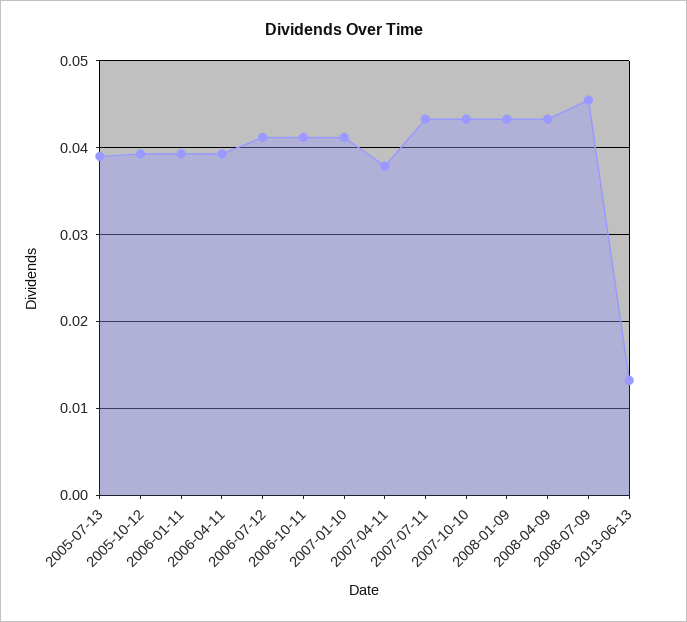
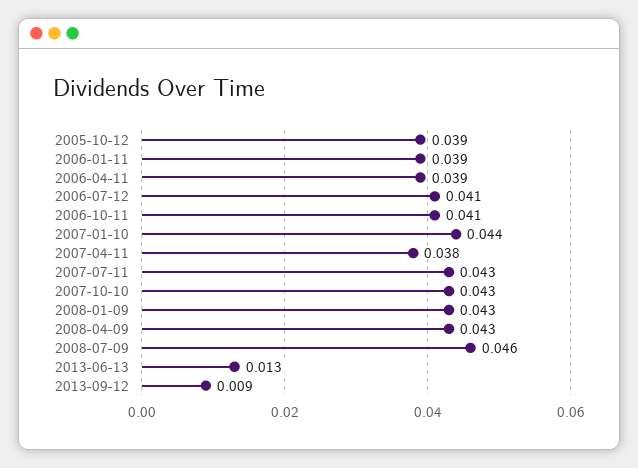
2005-07-13: 0.039 -> none
2007-01-10: 0.041 -> 0.044
2013-09-12: none -> 0.009

